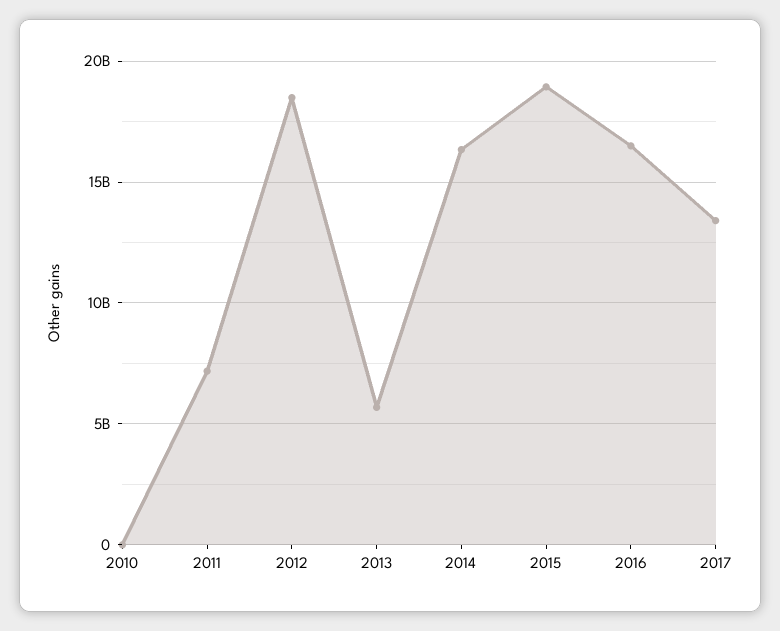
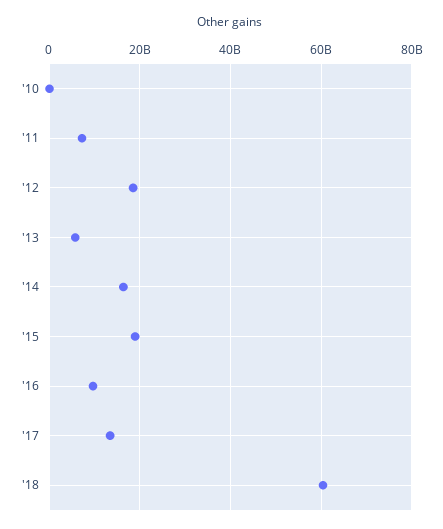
2016: 16500000000 -> 10000000000
'18: none -> 60000000000

